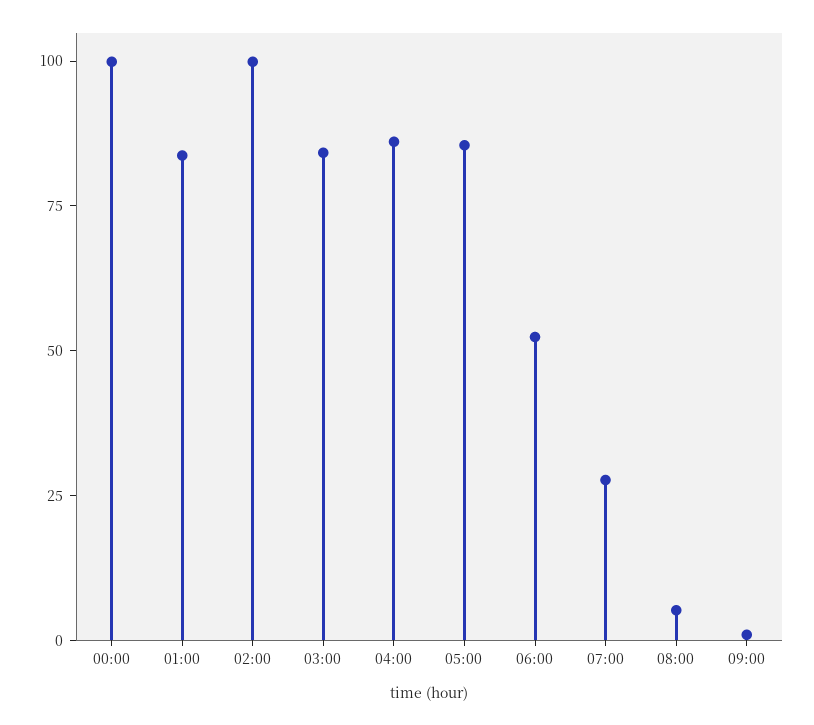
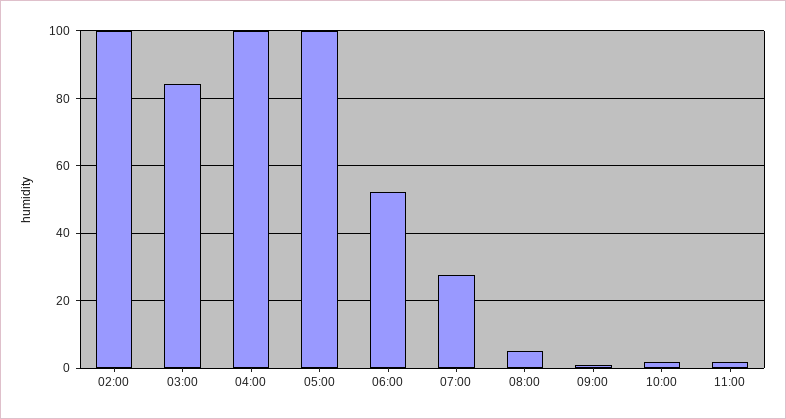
00:00: 100 -> none
01:00: 85 -> none
04:00: 85 -> 100
05:00: 85 -> 100
10:00: none -> 2
11:00: none -> 2

